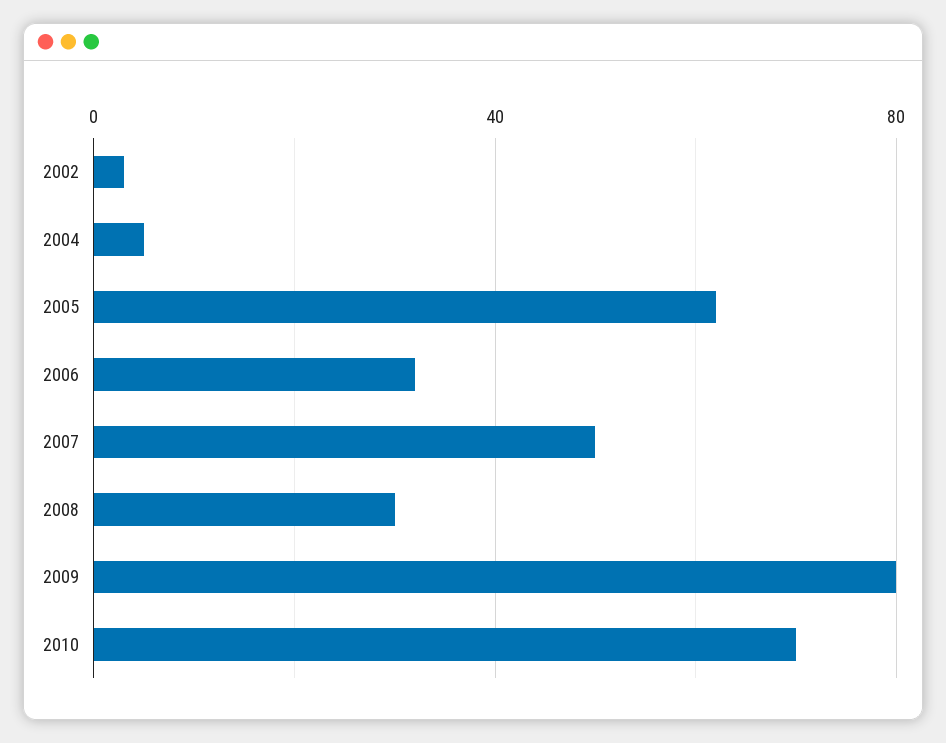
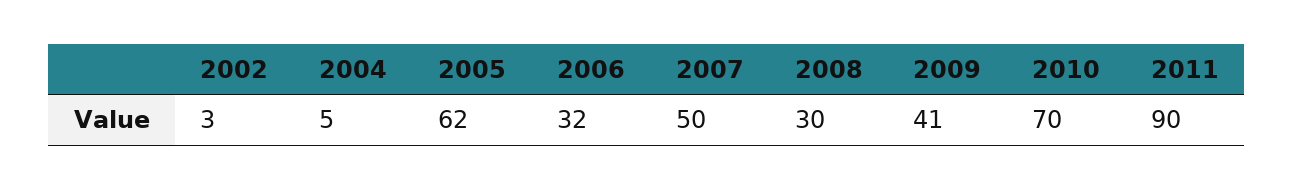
2009: 80 -> 41
2011: none -> 90

